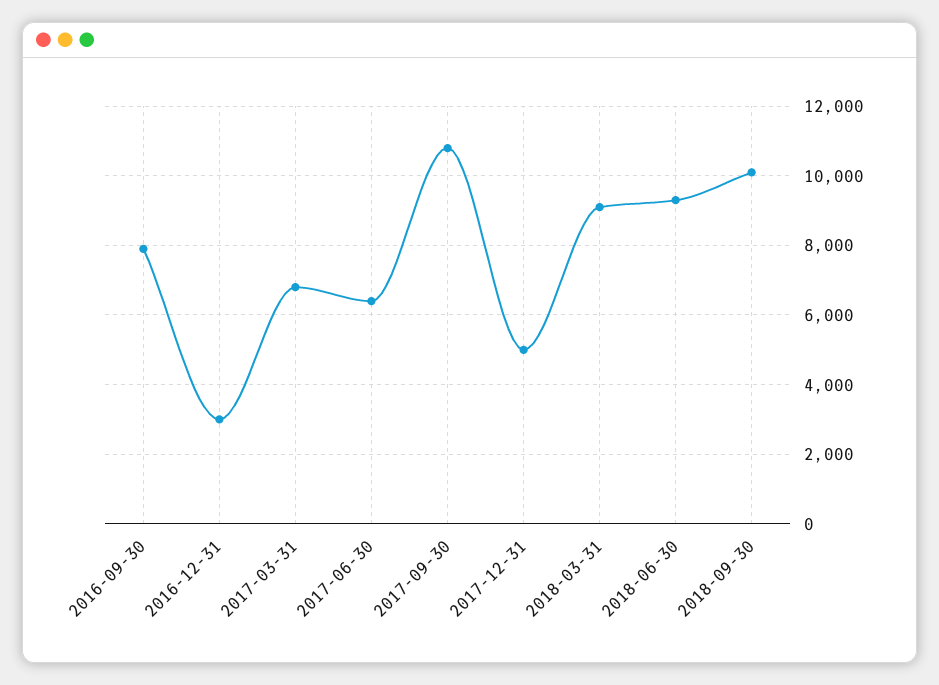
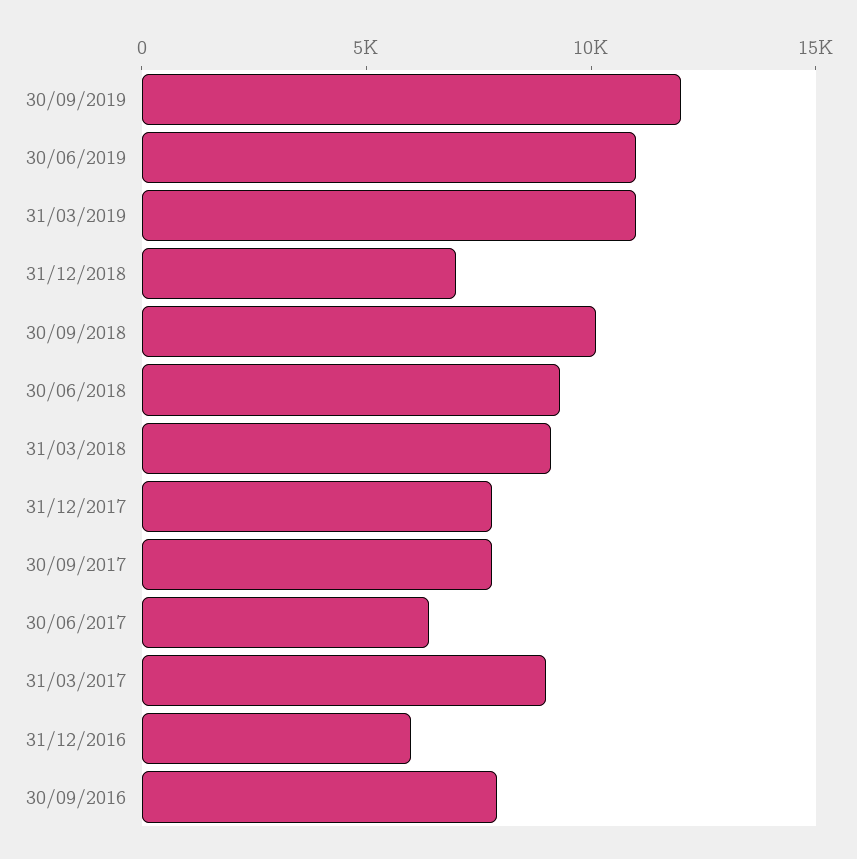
2016-12-31: 3000 -> 6000
2017-03-31: 6800 -> 9000
2017-09-30: 10800 -> 8000
2017-12-31: 5000 -> 8000
30/09/2019: none -> 12000
30/06/2019: none -> 11000
31/03/2019: none -> 11000
31/12/2018: none -> 7000

